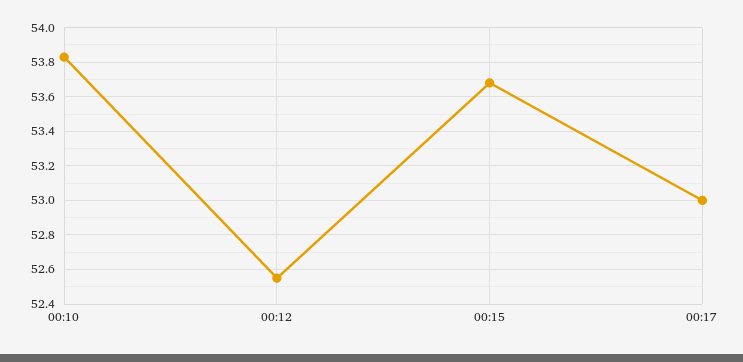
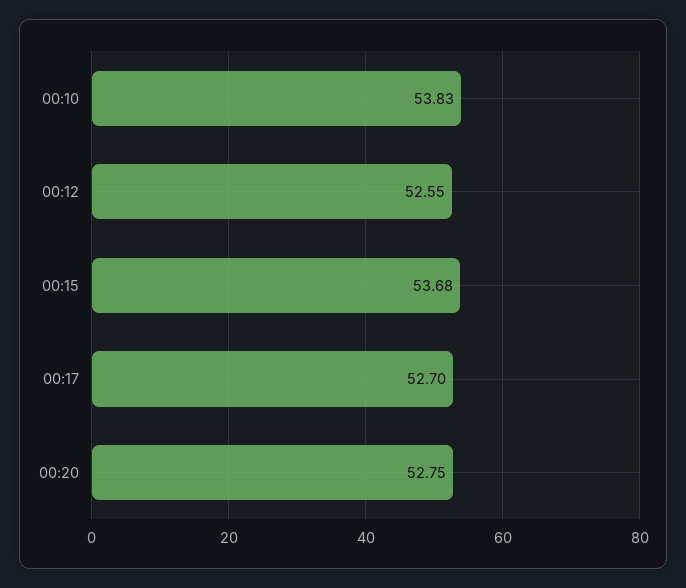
00:17: 53 -> 52.7
00:20: none -> 52.75

